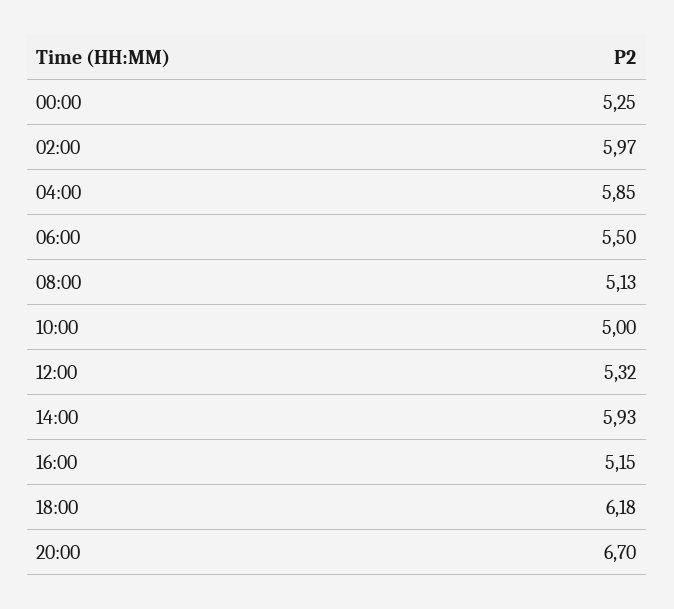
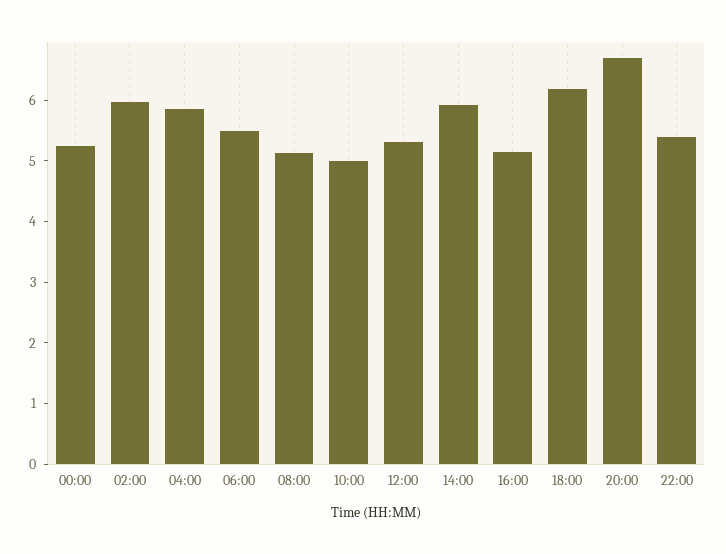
22:00: none -> 5.4

